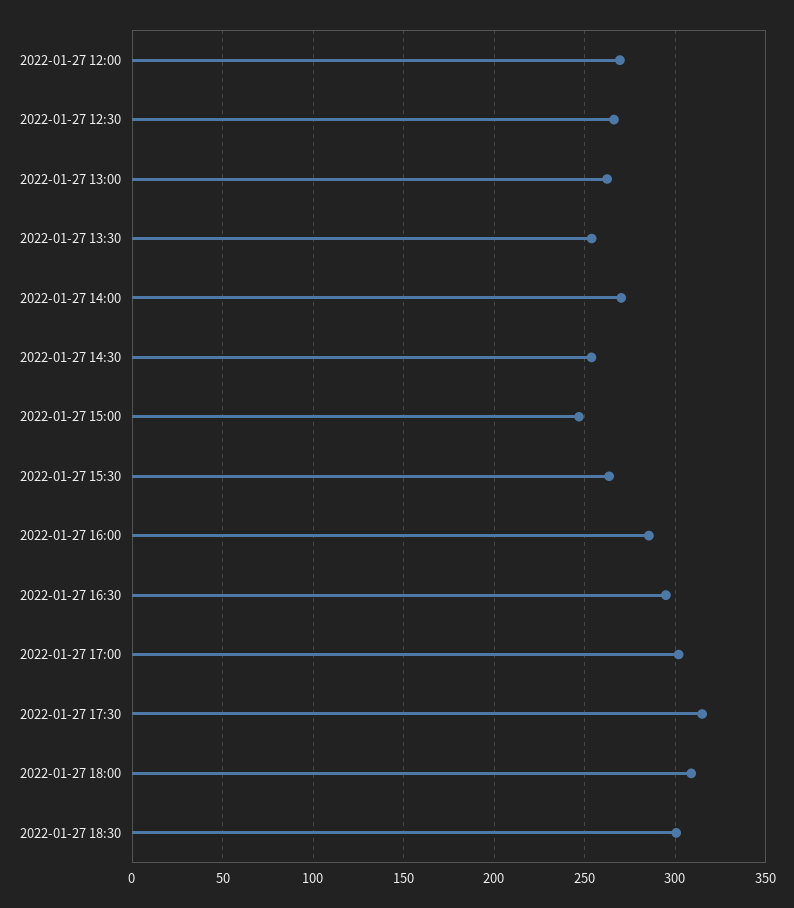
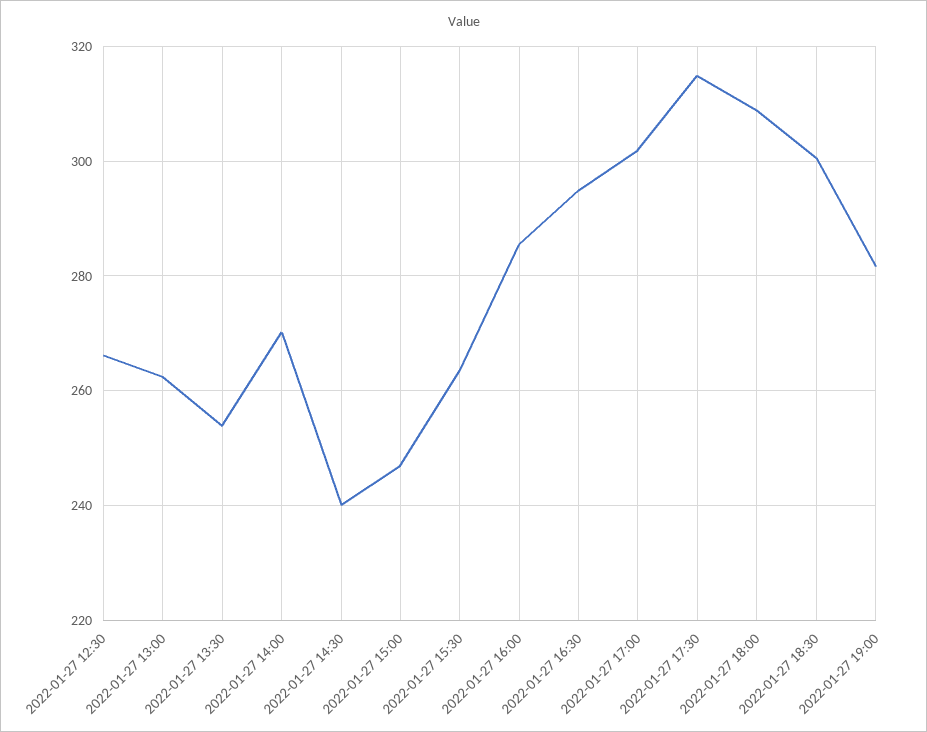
2022-01-27 12:00: 270 -> none
2022-01-27 14:30: 255 -> 240
2022-01-27 19:00: none -> 282

